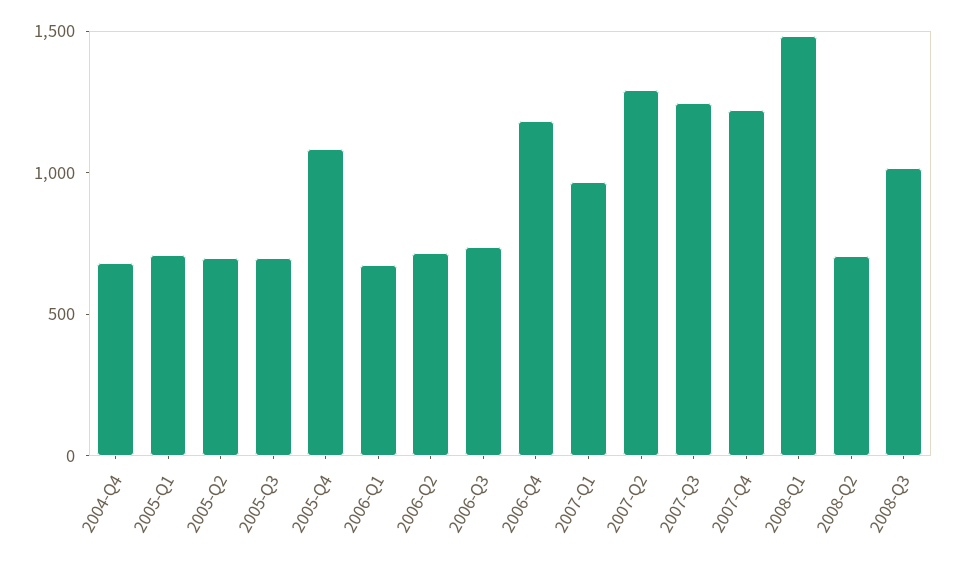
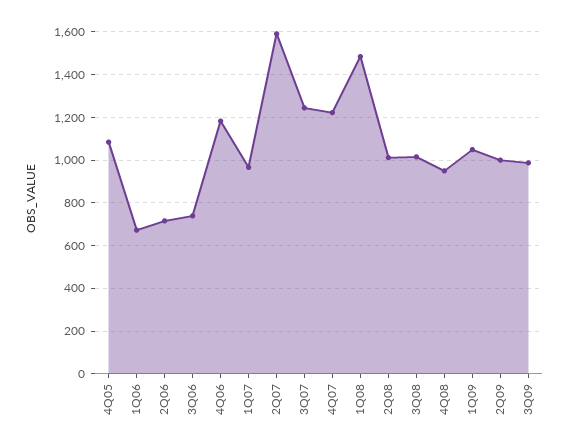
2004-Q4: 700 -> none
2005-Q1: 700 -> none
2005-Q2: 700 -> none
2005-Q3: 700 -> none
2007-Q2: 1300 -> 1600
2008-Q2: 700 -> 1000
4Q08: none -> 950
1Q09: none -> 1050
2Q09: none -> 1000
3Q09: none -> 1000

